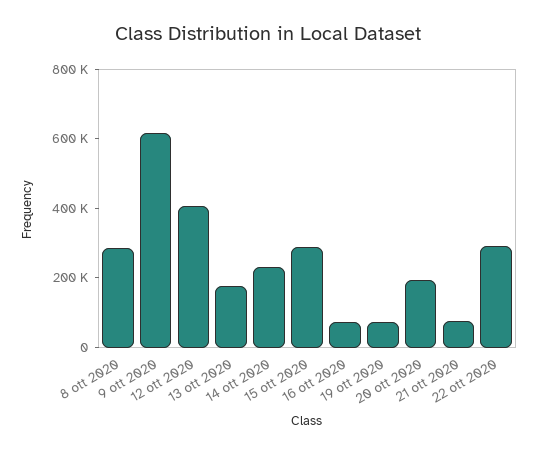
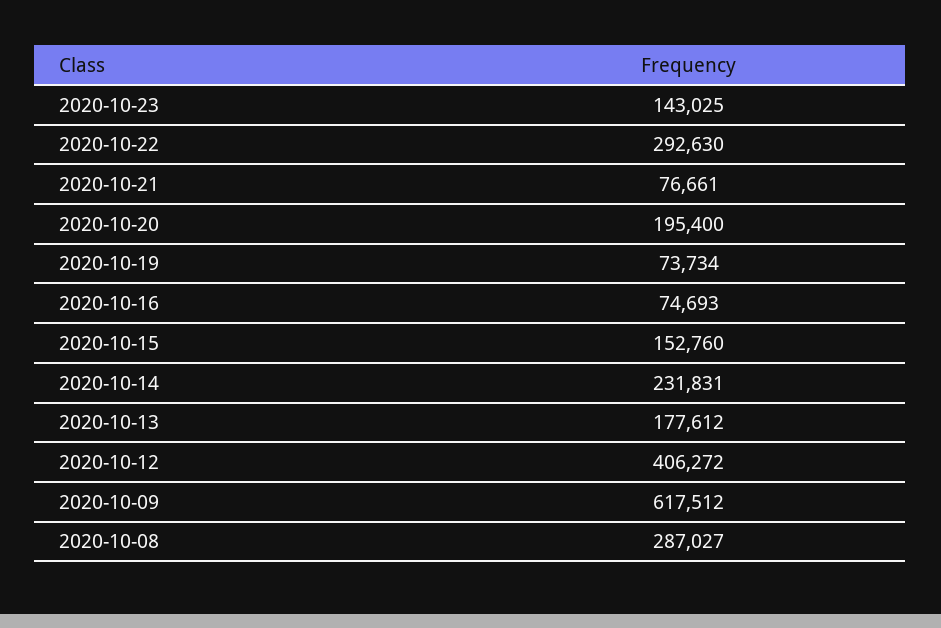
15 ott 2020: 300000 -> 152760
2020-10-23: none -> 143025

